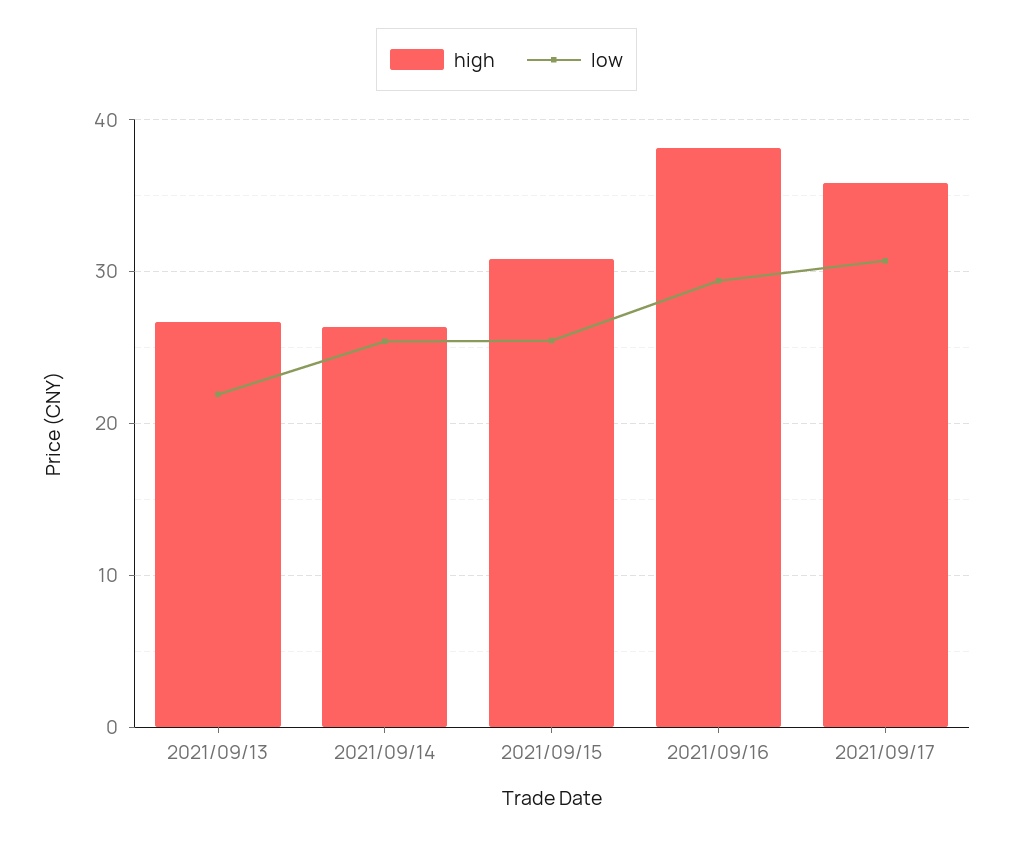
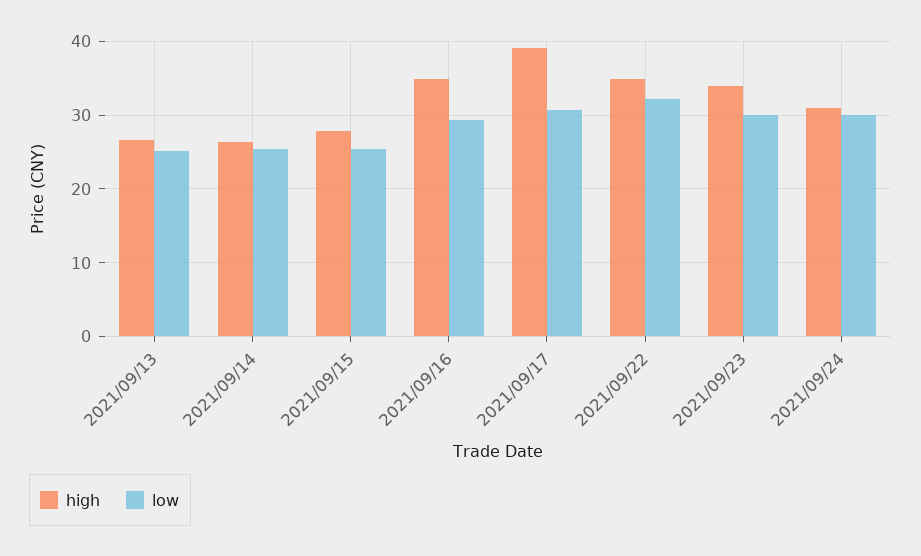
low, 2021/09/13: 22 -> 25
high, 2021/09/15: 31 -> 28
high, 2021/09/16: 38 -> 35
high, 2021/09/17: 36 -> 39
high, 2021/09/22: none -> 35
low, 2021/09/22: none -> 32
high, 2021/09/23: none -> 34
low, 2021/09/23: none -> 30
high, 2021/09/24: none -> 31
low, 2021/09/24: none -> 30

